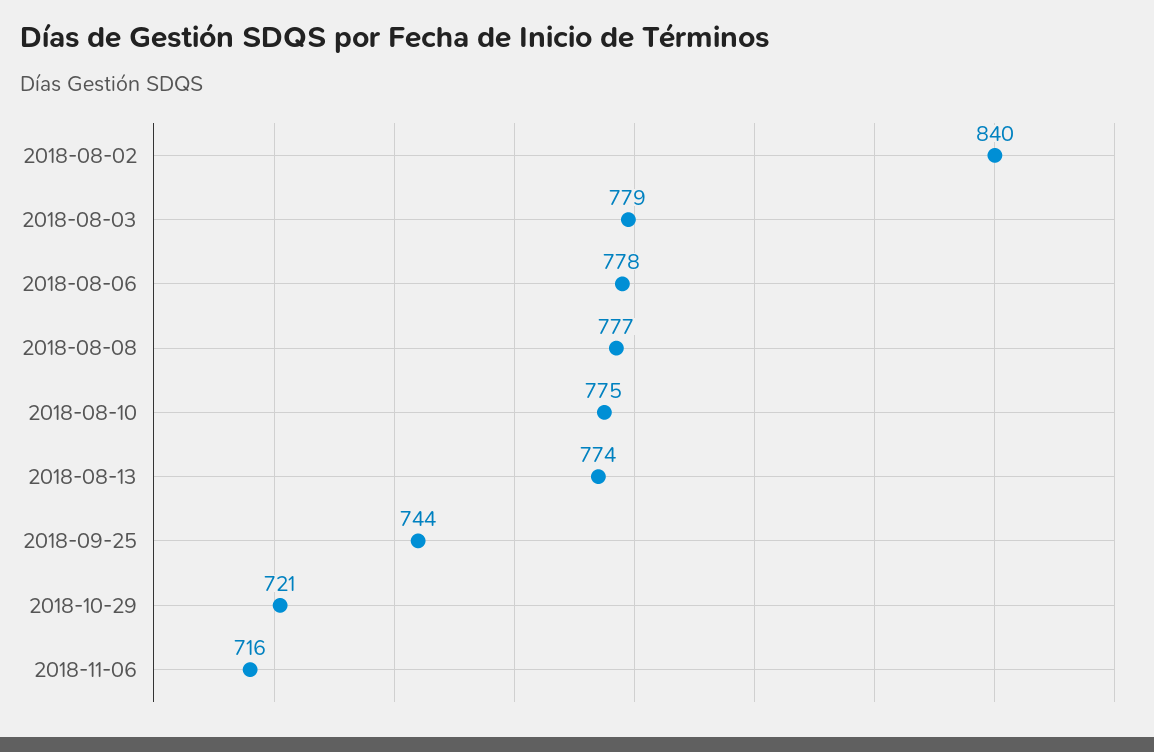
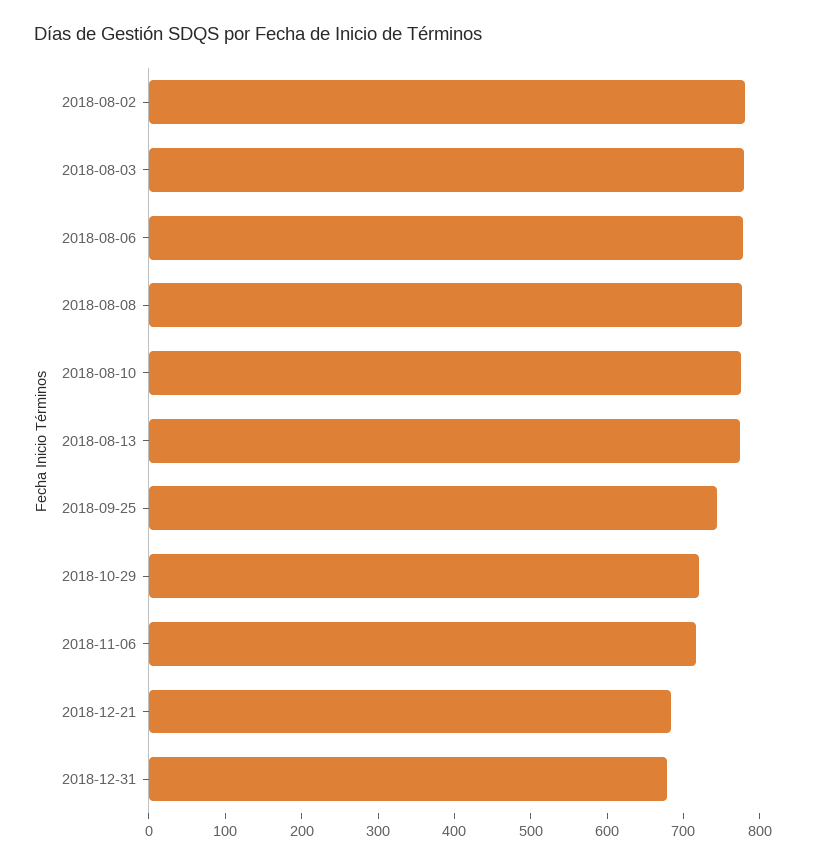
2018-08-02: 840 -> 780
2018-12-21: none -> 680
2018-12-31: none -> 680

